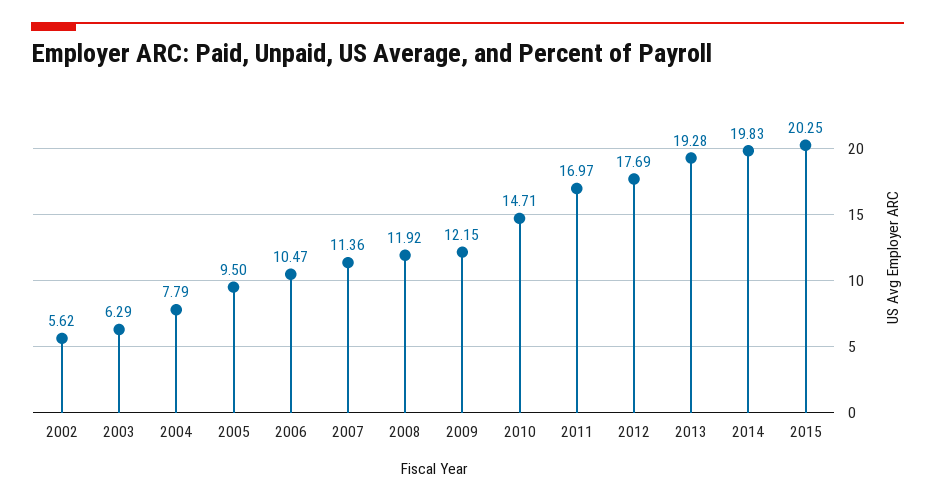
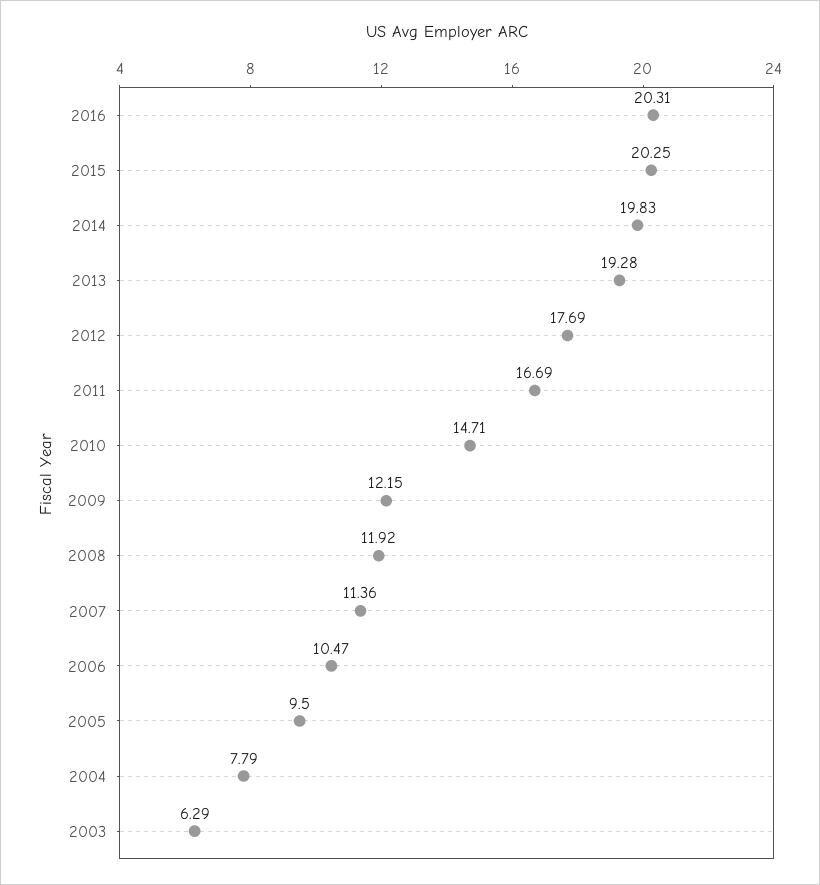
2002: 5.62 -> none
2011: 16.97 -> 16.69
2016: none -> 20.31

